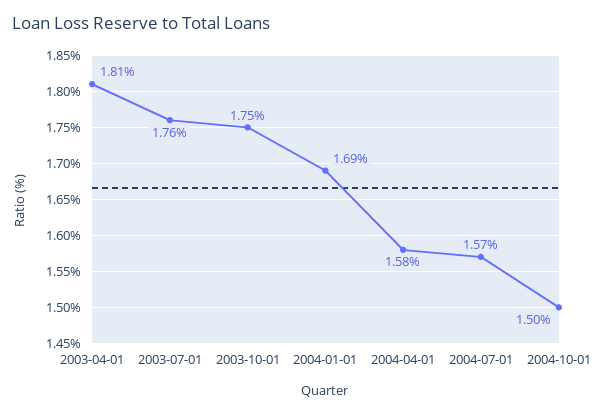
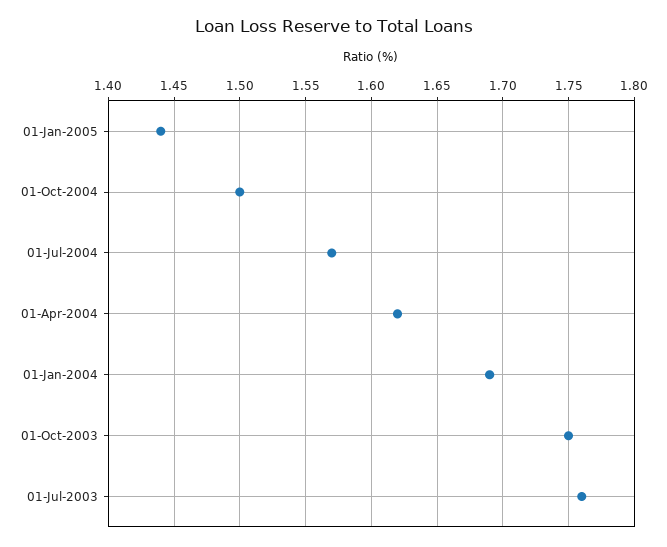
2003-04-01: 1.81 -> none
2004-04-01: 1.58 -> 1.62
01-Jan-2005: none -> 1.44

